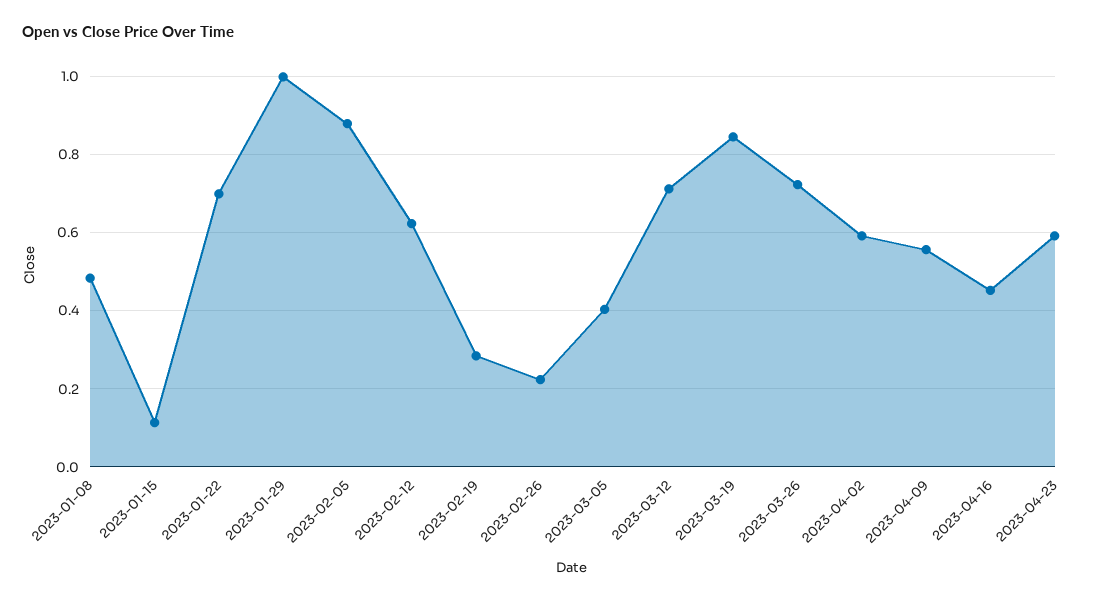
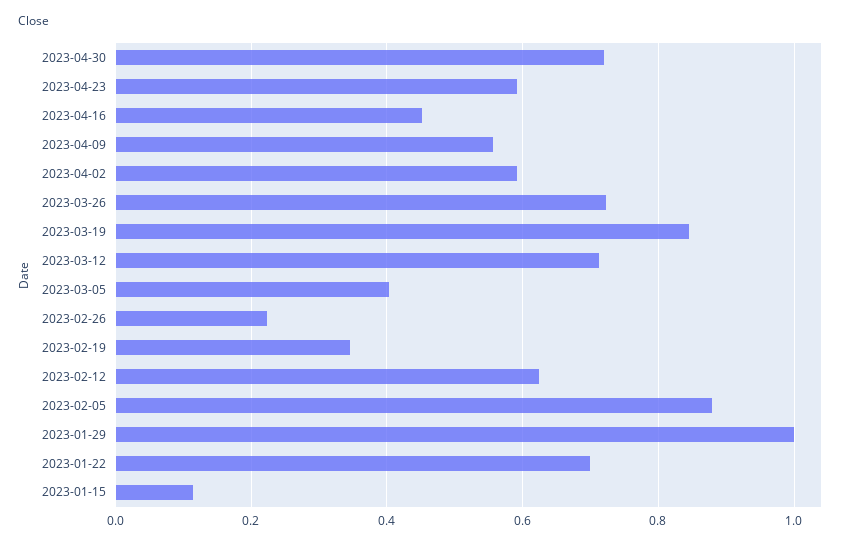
2023-01-08: 0.48 -> none
2023-02-19: 0.28 -> 0.34
2023-04-30: none -> 0.72

